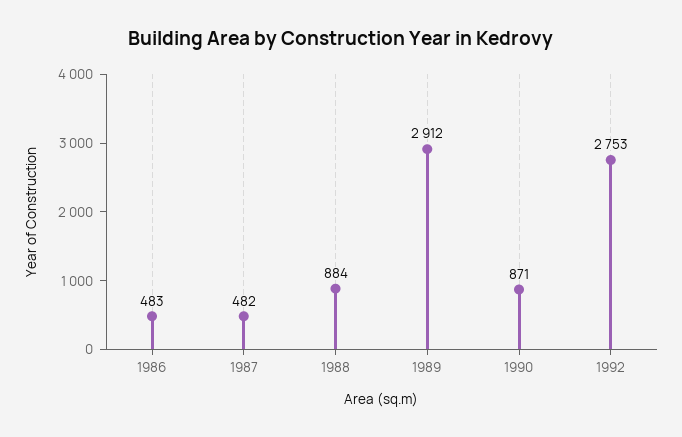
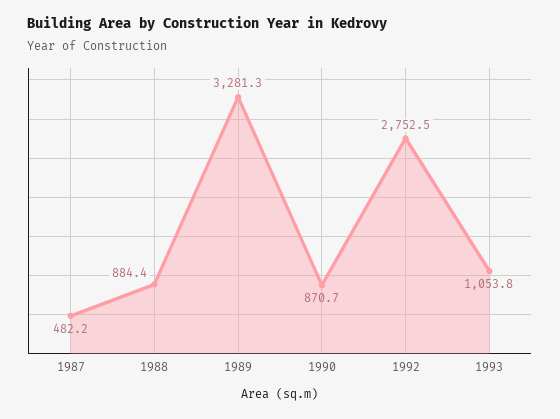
1986: 483 -> none
1989: 2912 -> 3281.3
1993: none -> 1053.8

